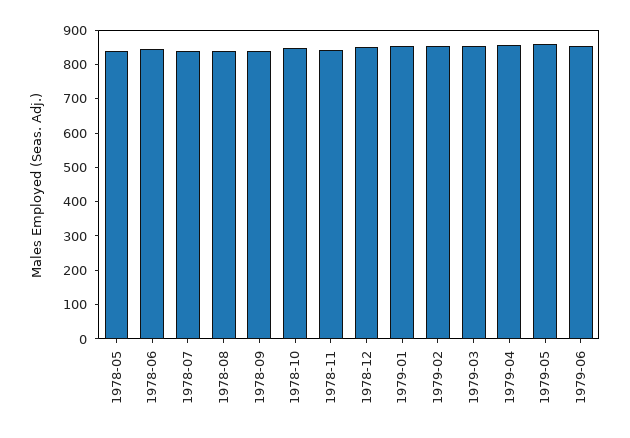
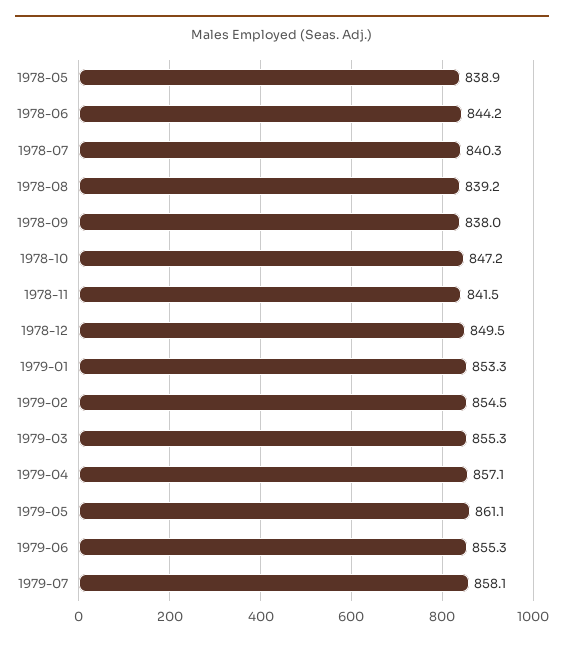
1979-07: none -> 858.1

